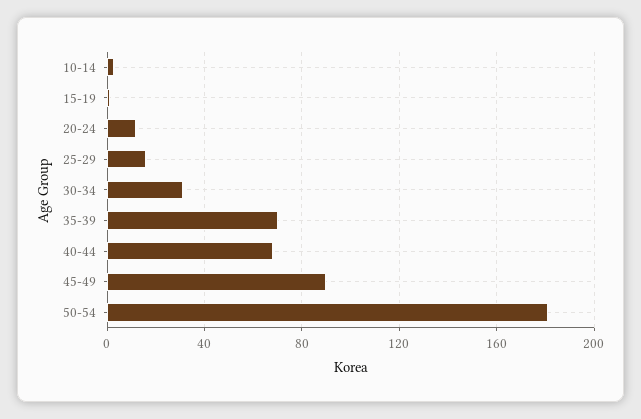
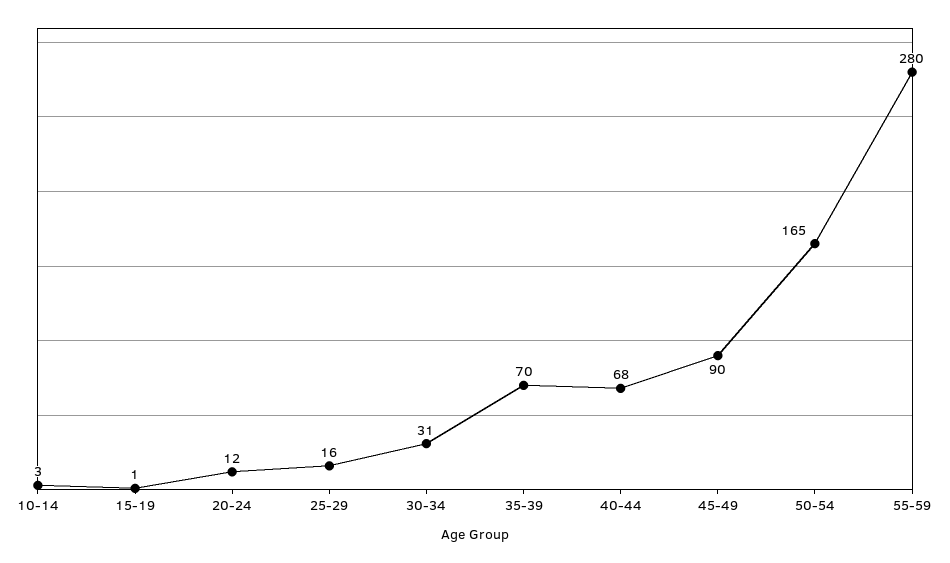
50-54: 180 -> 165
55-59: none -> 280

